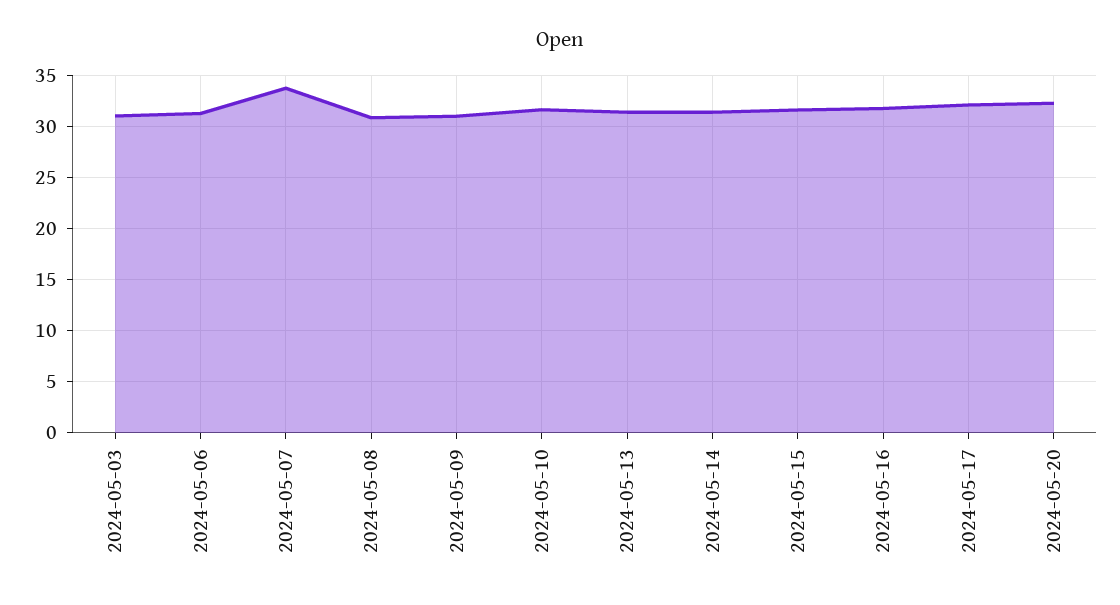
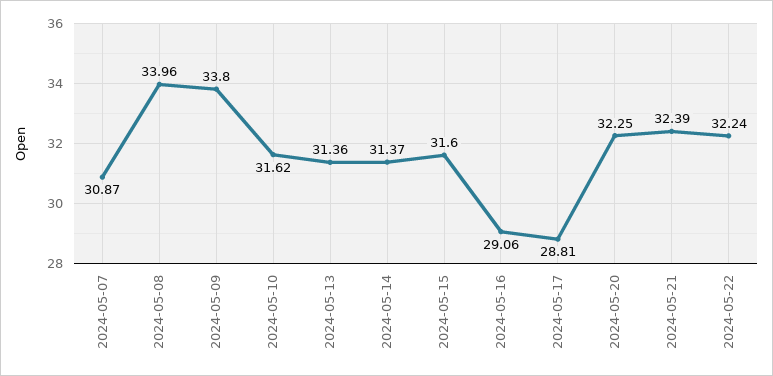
2024-05-03: 31 -> none
2024-05-06: 31 -> none
2024-05-07: 34 -> 30.87
2024-05-08: 31 -> 33.96
2024-05-09: 31 -> 33.8
2024-05-16: 32 -> 29.06
2024-05-17: 32 -> 28.81
2024-05-21: none -> 32.39
2024-05-22: none -> 32.24

